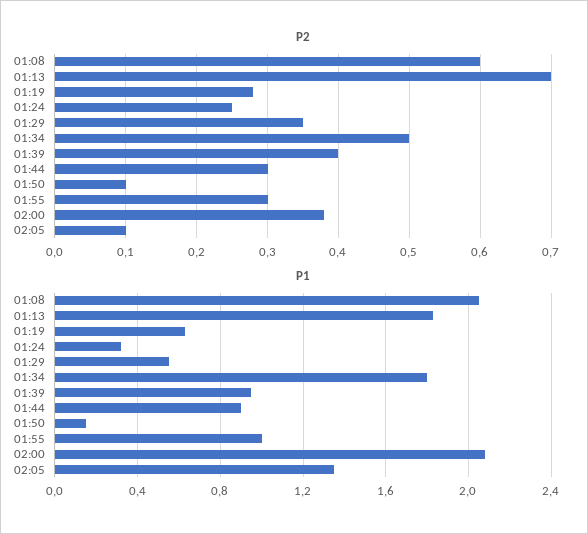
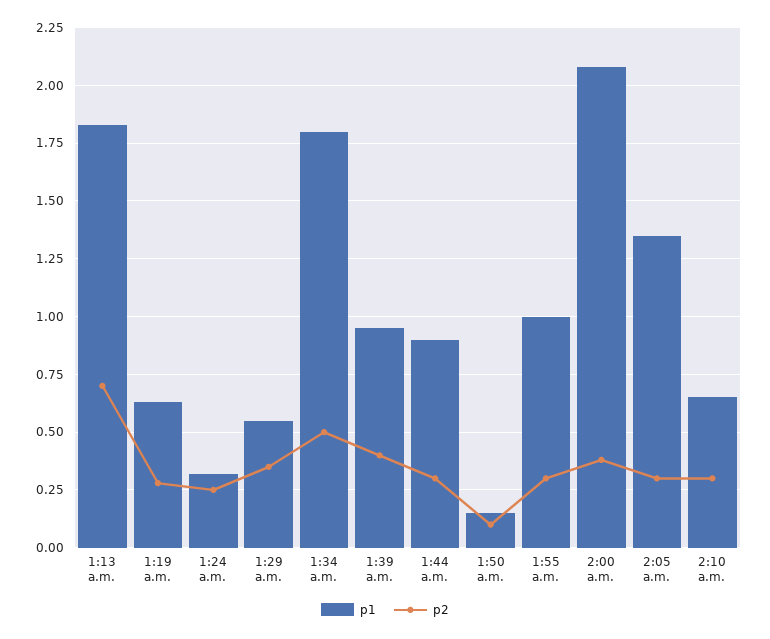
P2, 01:08: 0.6 -> none
P2, 02:05: 0.1 -> 0.3
P1, 01:08: 2.05 -> none
P1, 2:10 a.m.: none -> 0.65
P2, 2:10 a.m.: none -> 0.3

